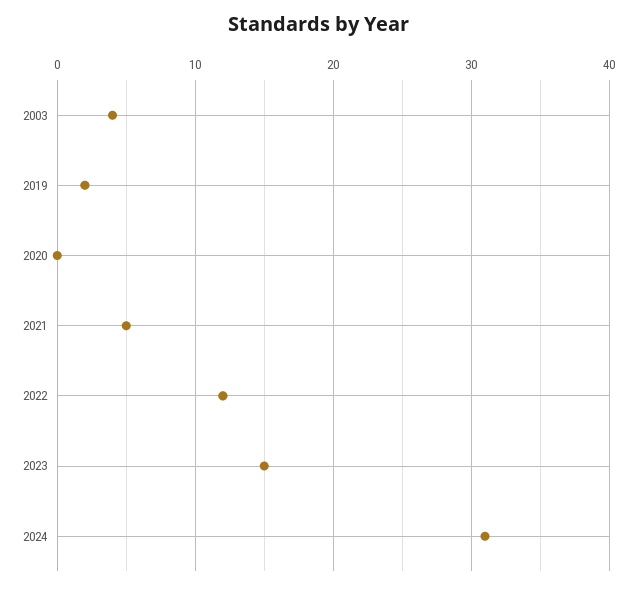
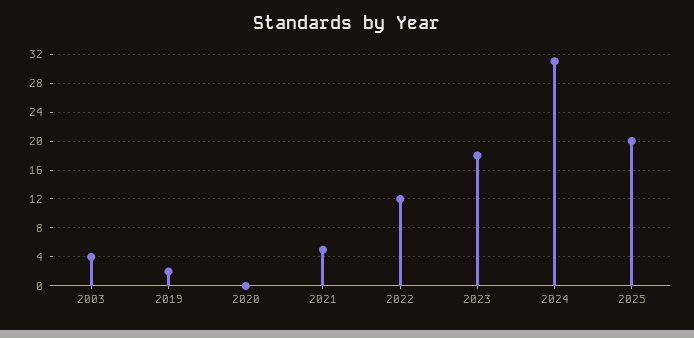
2023: 15 -> 18
2025: none -> 20

